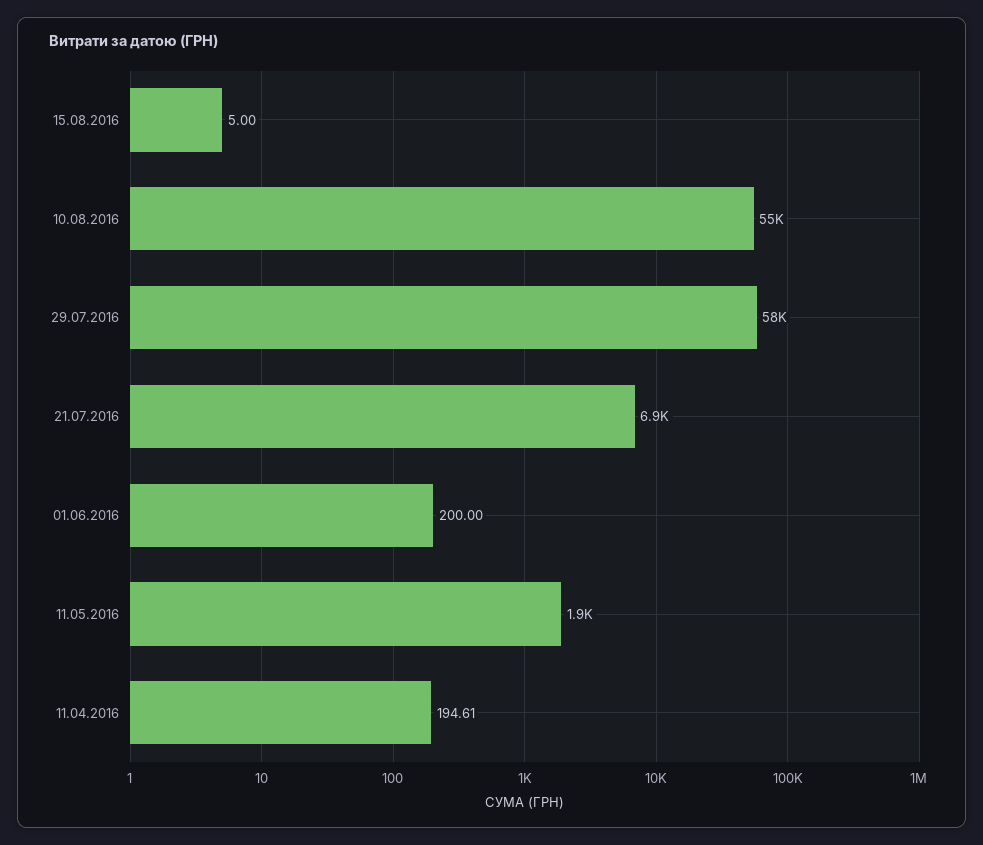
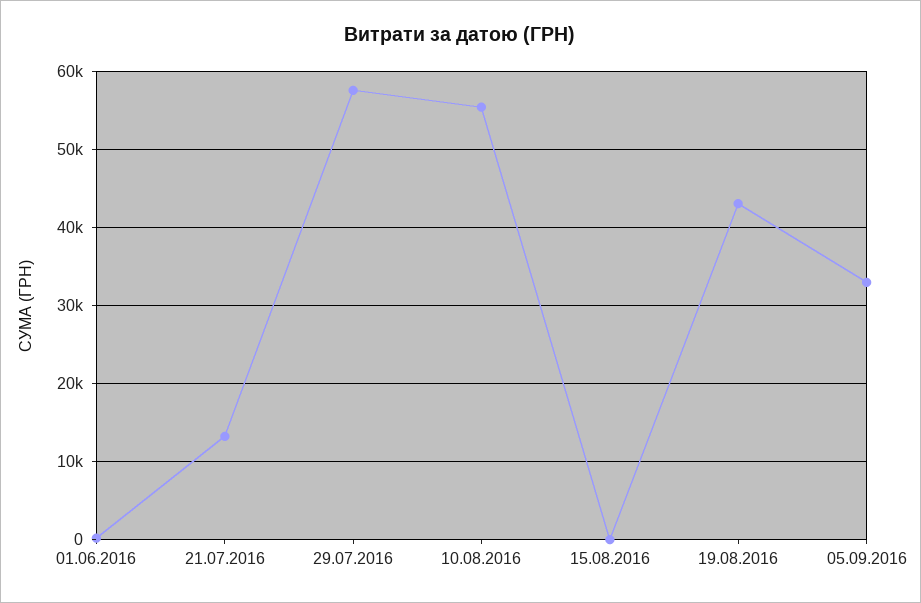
21.07.2016: 6900 -> 13000
11.05.2016: 1900 -> none
11.04.2016: 194.61 -> none
19.08.2016: none -> 43000
05.09.2016: none -> 33000

